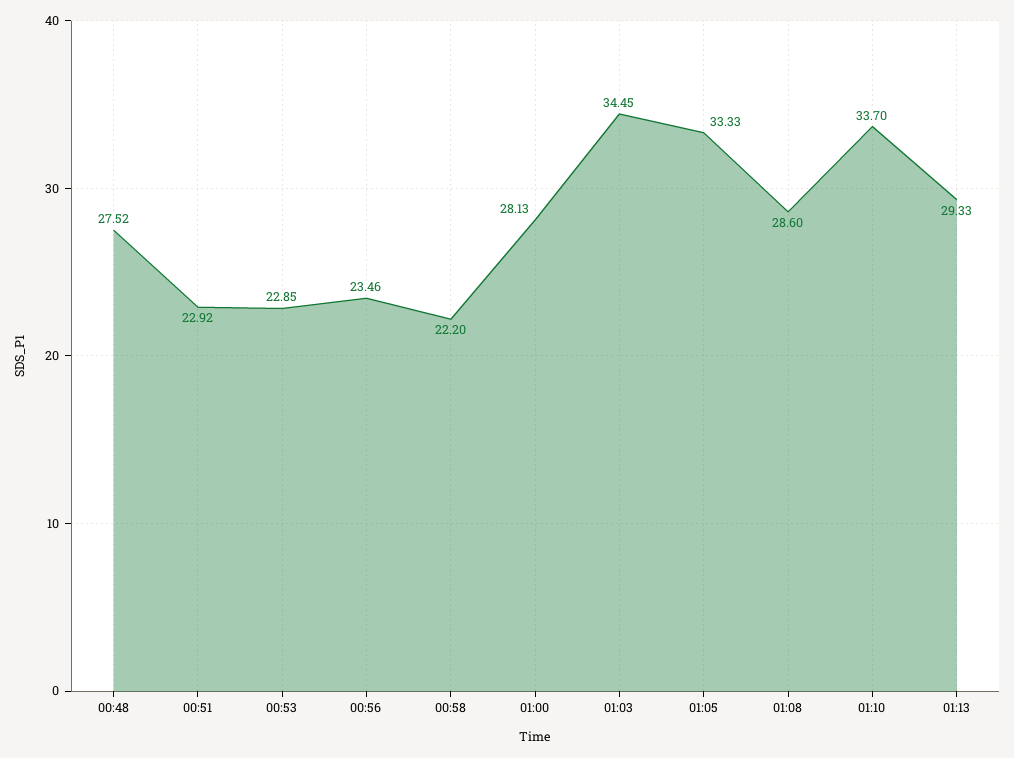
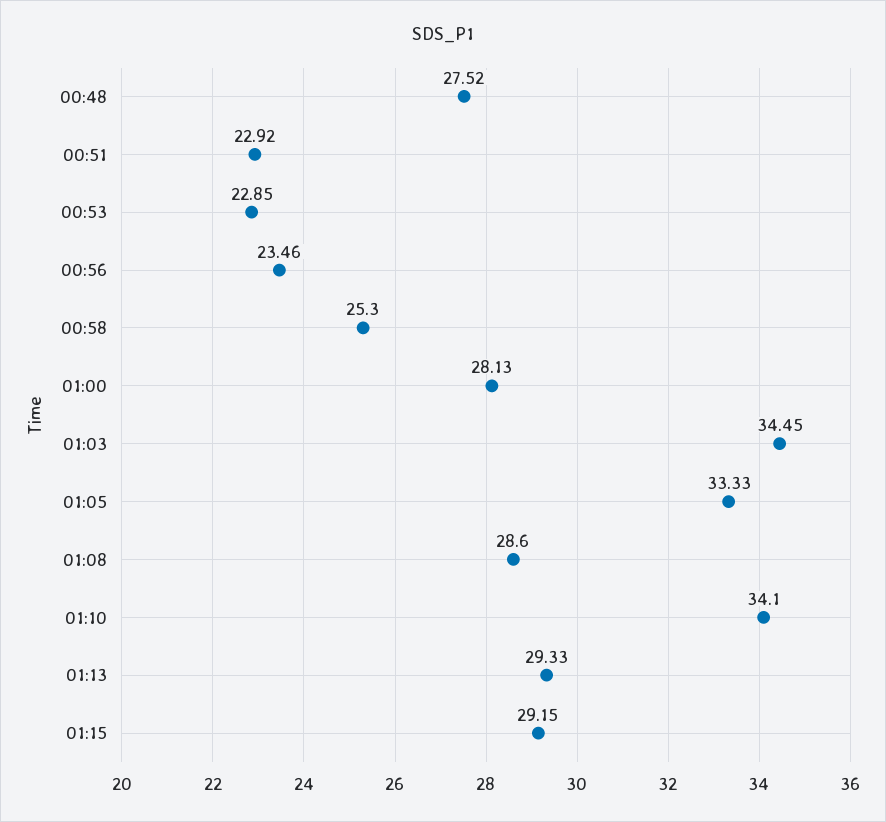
00:58: 22.2 -> 25.3
01:10: 33.7 -> 34.1
01:15: none -> 29.15

